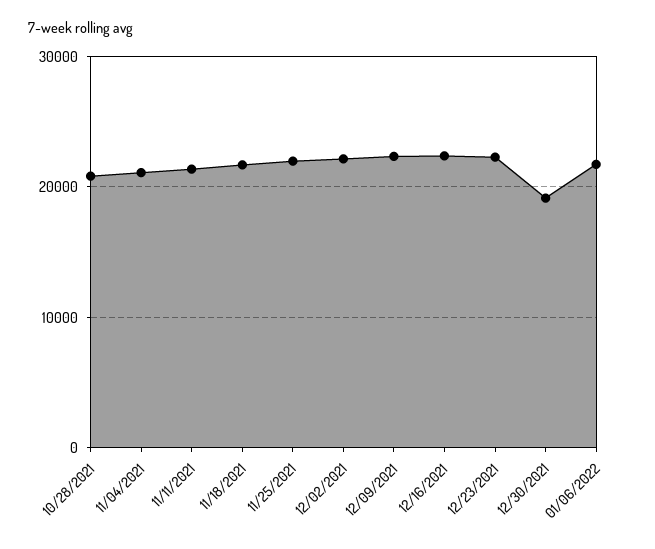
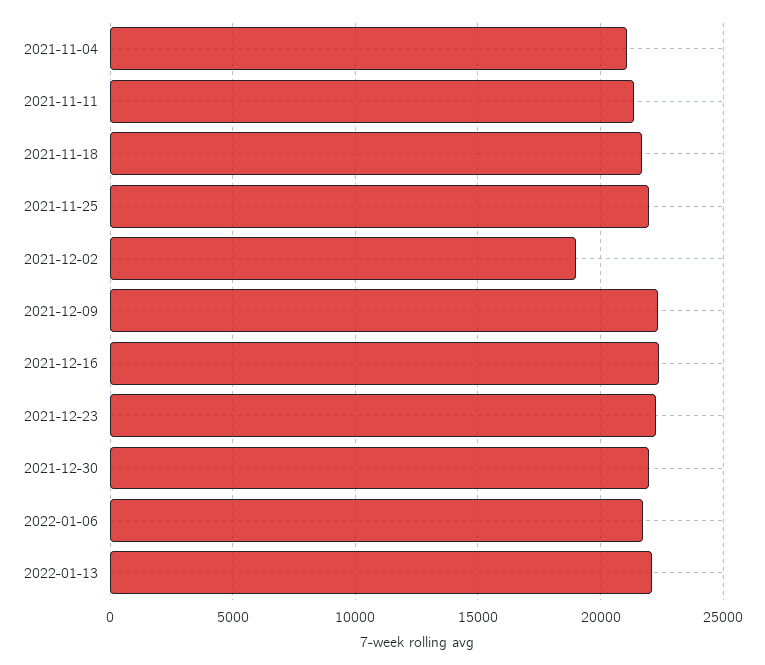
10/28/2021: 21000 -> none
12/02/2021: 22000 -> 19000
12/30/2021: 19000 -> 22000
2022-01-13: none -> 22000

